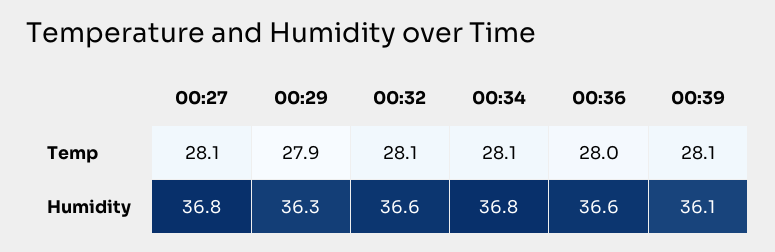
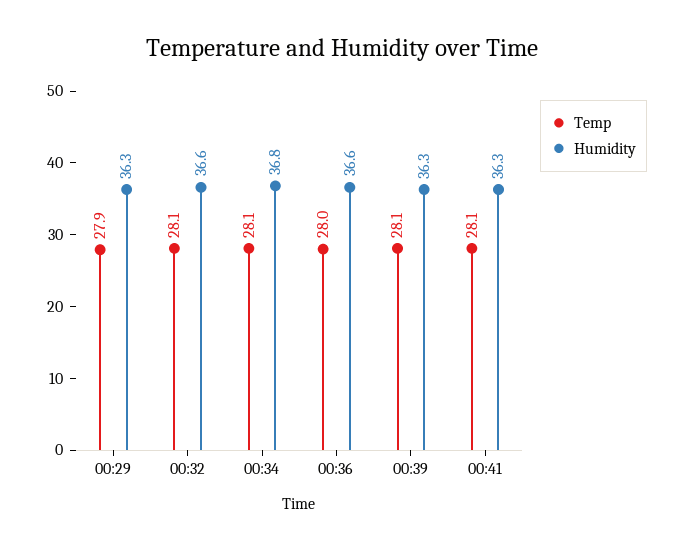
Temp, 00:27: 28.1 -> none
Humidity, 00:27: 36.8 -> none
Humidity, 00:39: 36.1 -> 36.3
Temp, 00:41: none -> 28.1
Humidity, 00:41: none -> 36.3

